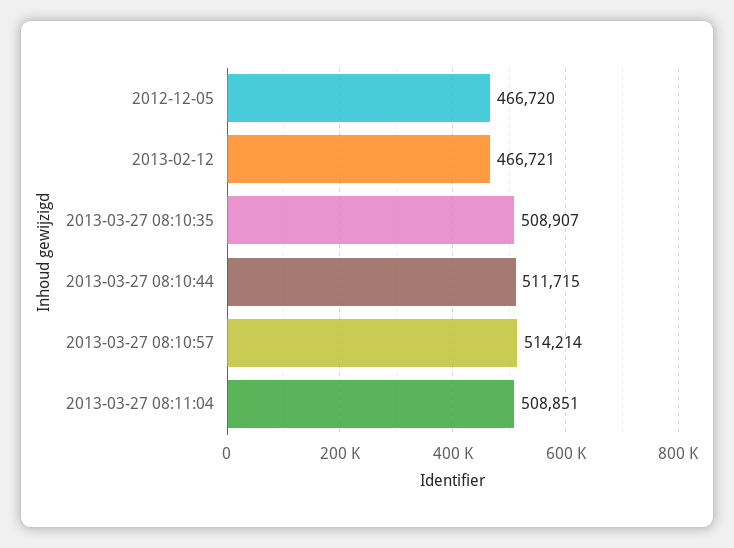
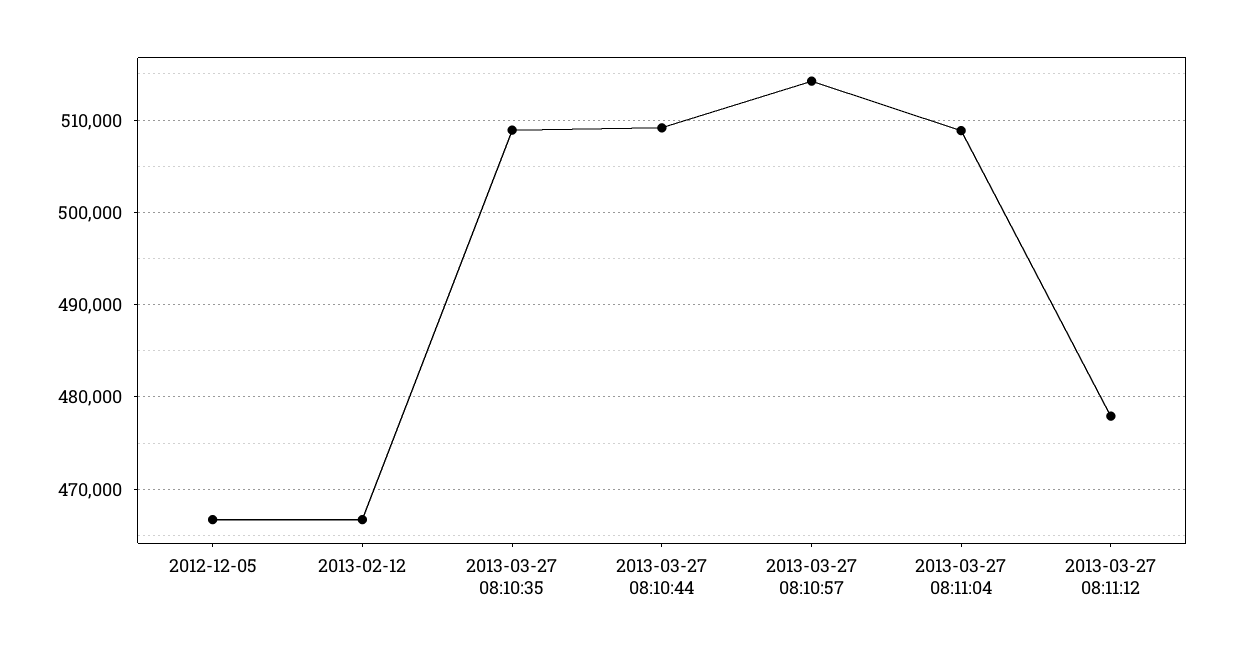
2013-03-27 08:10:44: 511715 -> 509000
2013-03-27 08:11:12: none -> 478000

